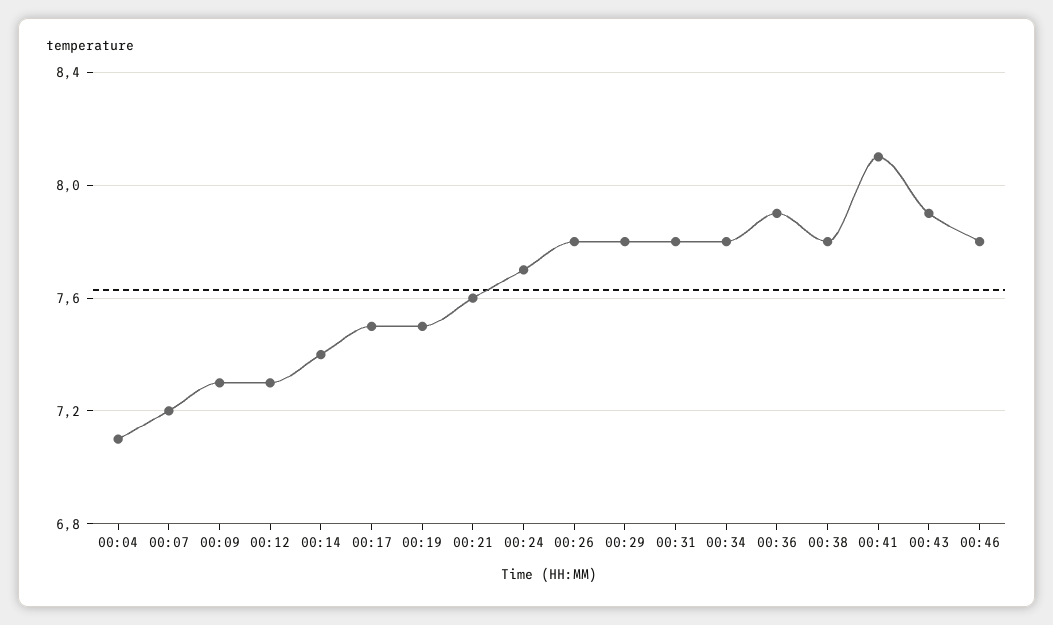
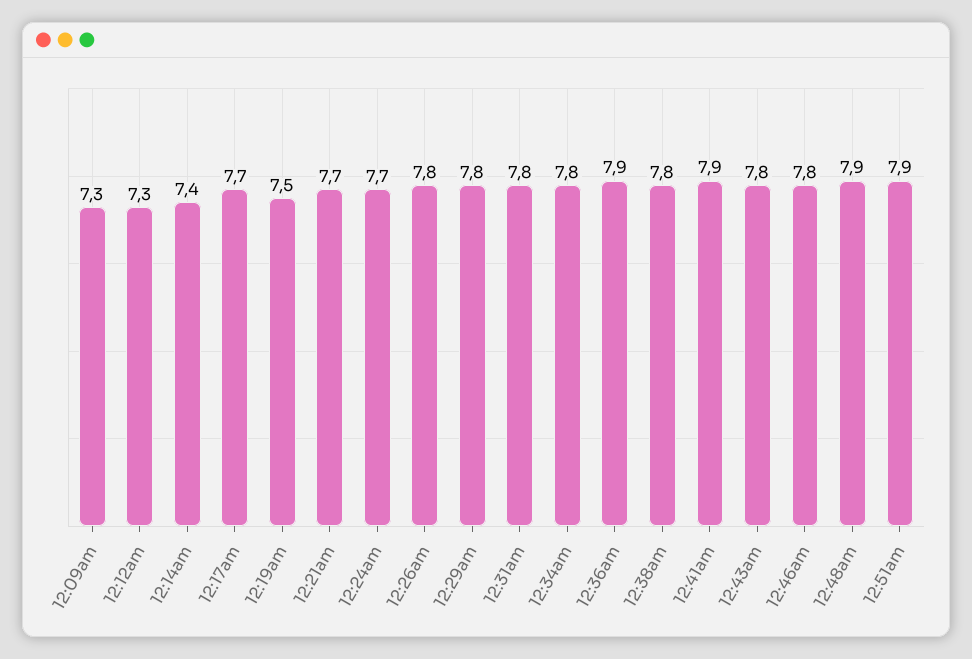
00:04: 7.1 -> none
00:07: 7.2 -> none
00:17: 7.5 -> 7.7
00:21: 7.6 -> 7.7
00:41: 8.1 -> 7.9
00:43: 7.9 -> 7.8
12:48am: none -> 7.9
12:51am: none -> 7.9

